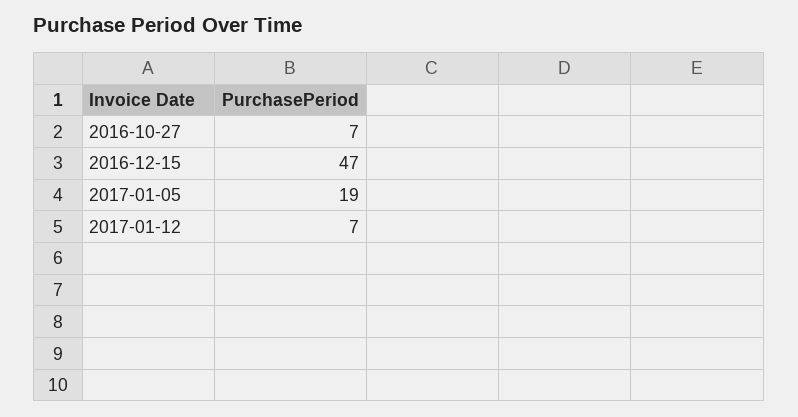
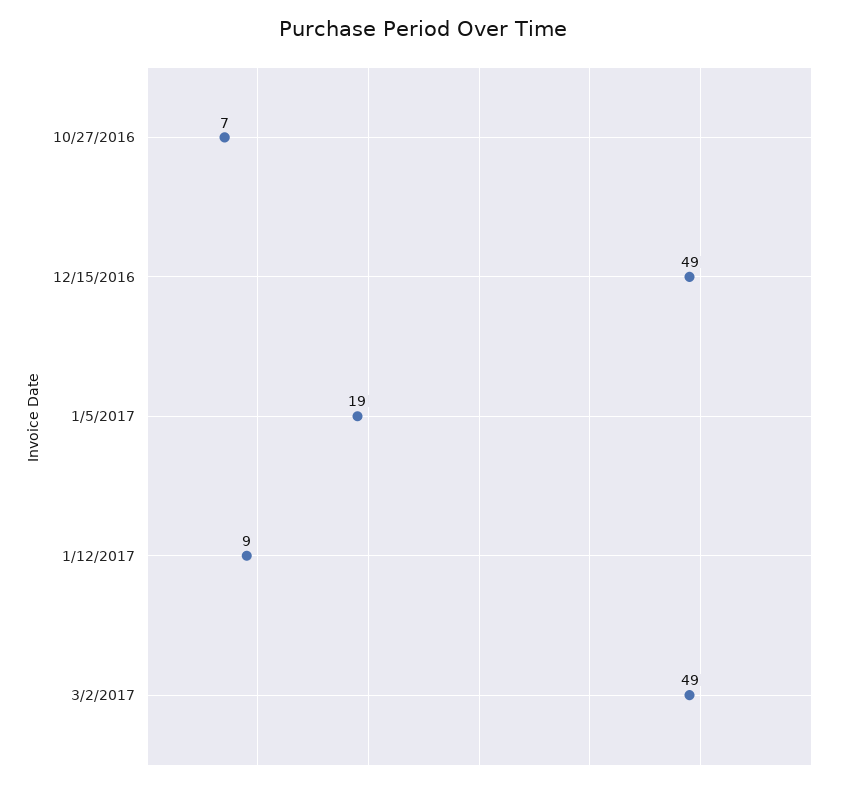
2016-12-15: 47 -> 49
2017-01-12: 7 -> 9
3/2/2017: none -> 49

